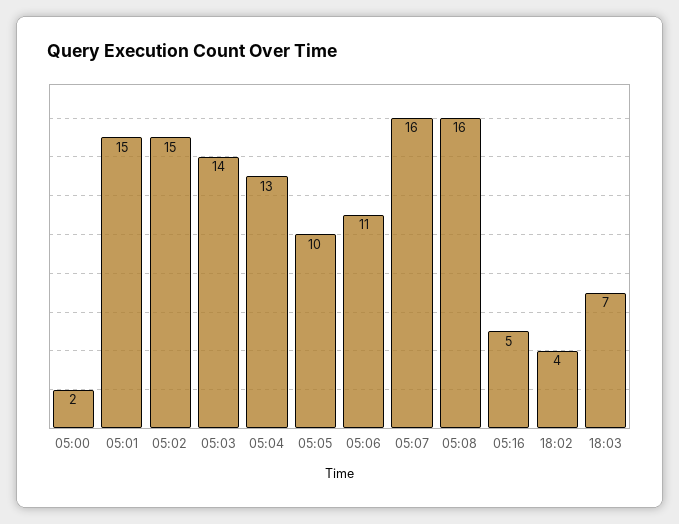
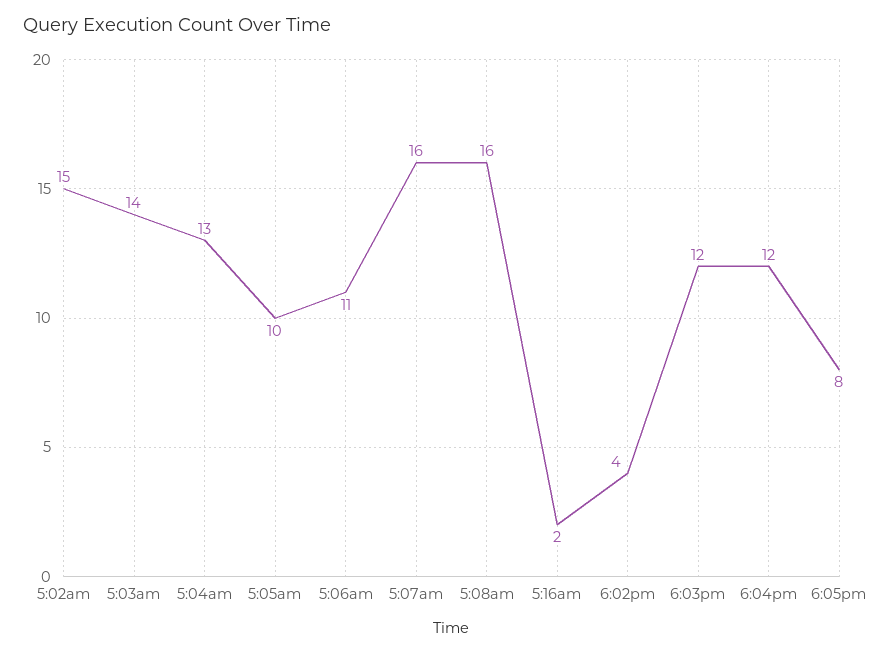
05:00: 2 -> none
05:01: 15 -> none
05:16: 5 -> 2
18:03: 7 -> 12
6:04pm: none -> 12
6:05pm: none -> 8

